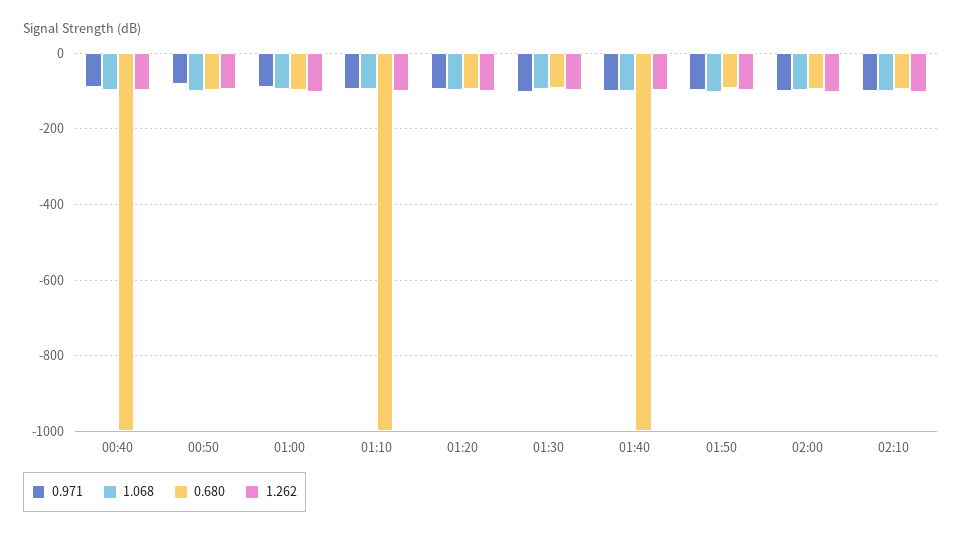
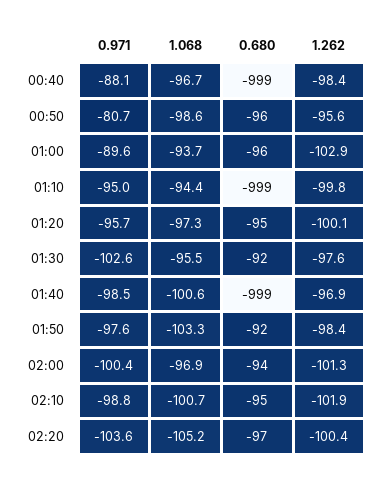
0.971, 02:20: none -> -103.6
1.068, 02:20: none -> -105.2
0.680, 02:20: none -> -97
1.262, 02:20: none -> -100.4

